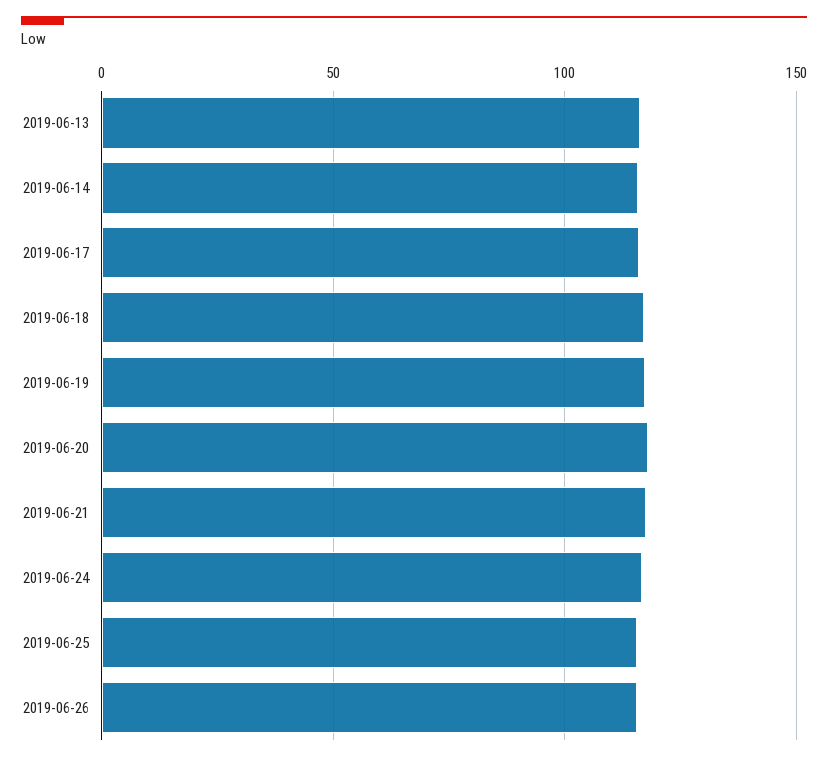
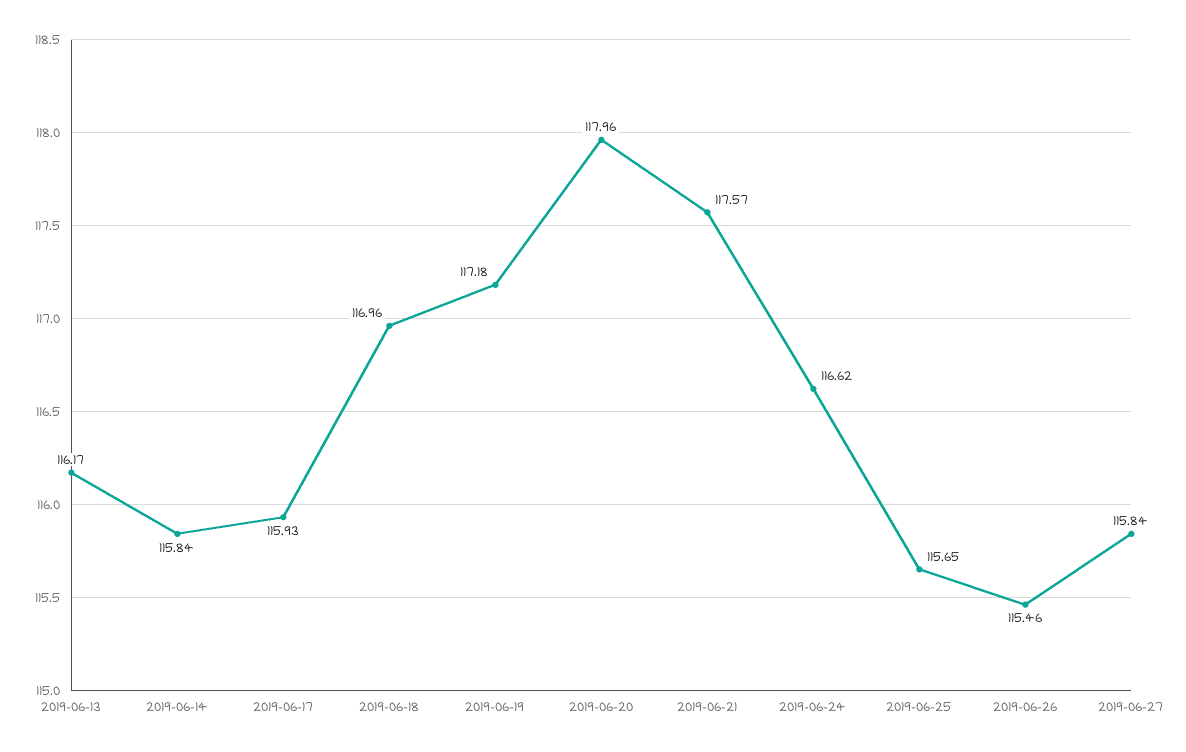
2019-06-27: none -> 115.84

